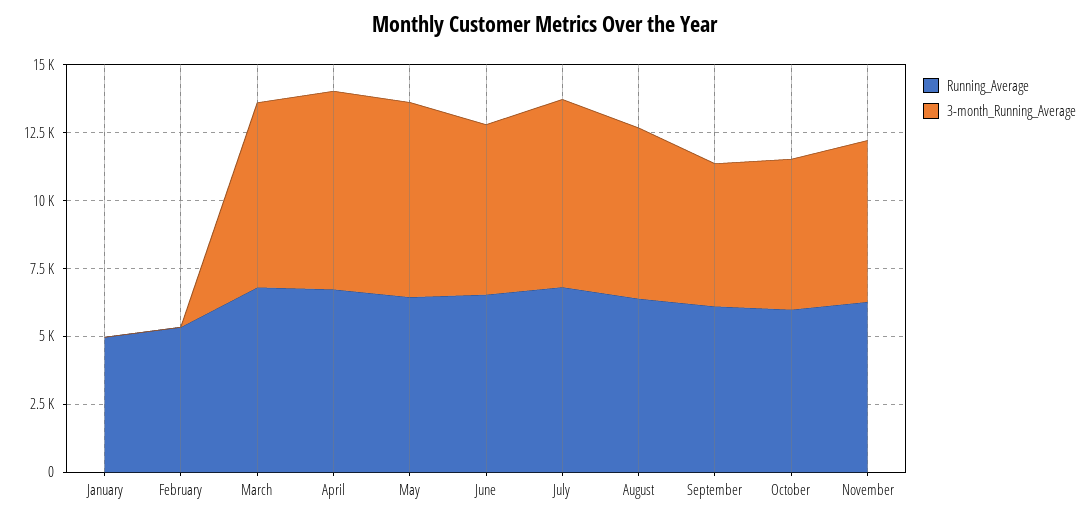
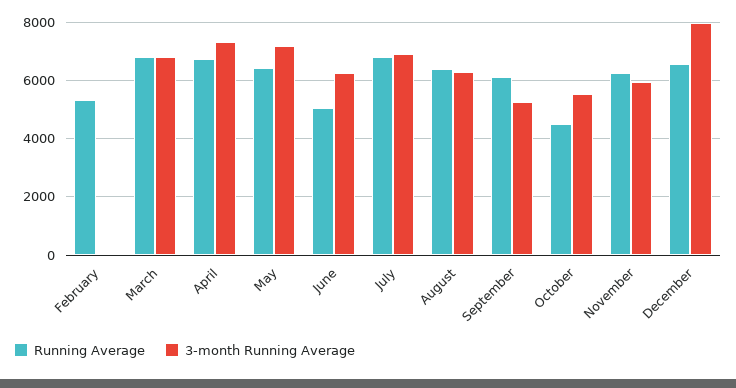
Running_Average, January: 5000 -> none
3-month_Running_Average, January: 0 -> none
Running_Average, June: 6500 -> 5000
Running_Average, October: 6000 -> 4500
Running_Average, December: none -> 6500
3-month_Running_Average, December: none -> 8000

